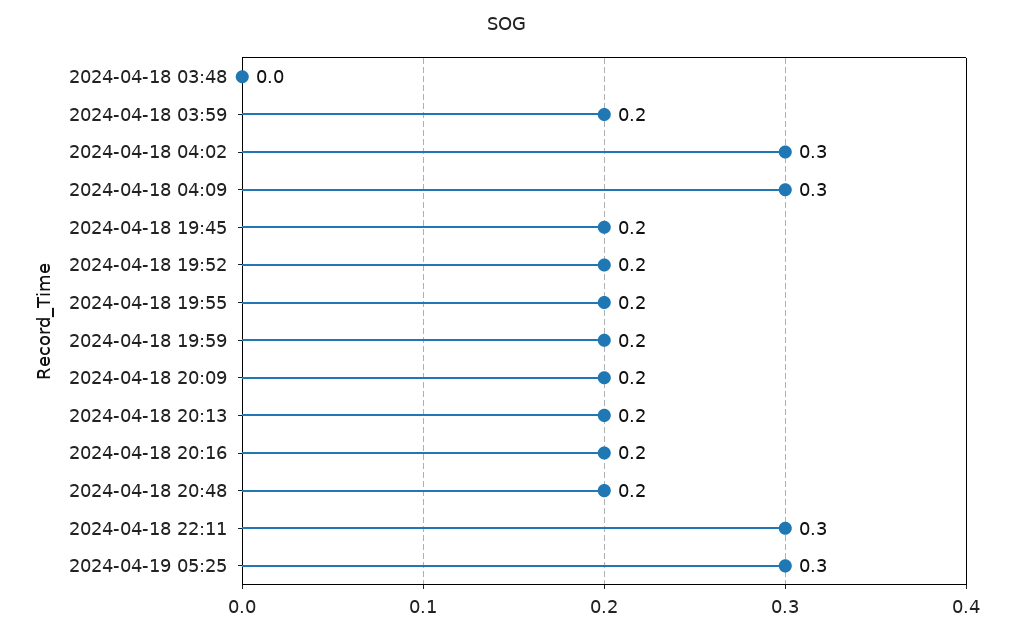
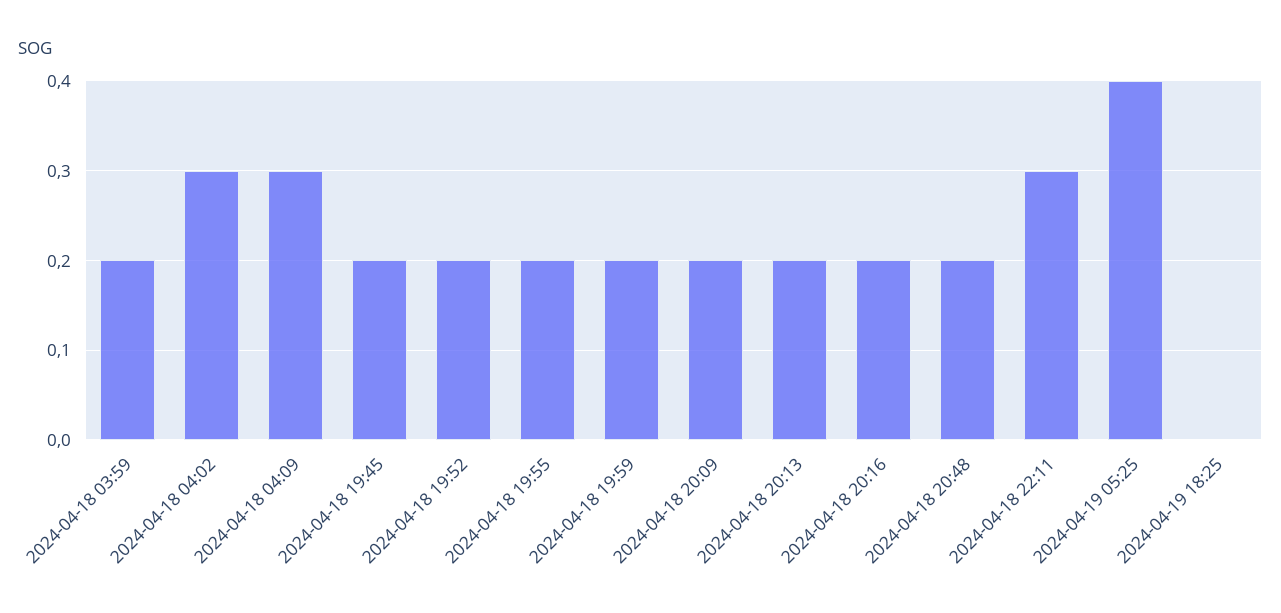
2024-04-18 03:48: 0 -> none
2024-04-19 05:25: 0.3 -> 0.4
2024-04-19 18:25: none -> 0

